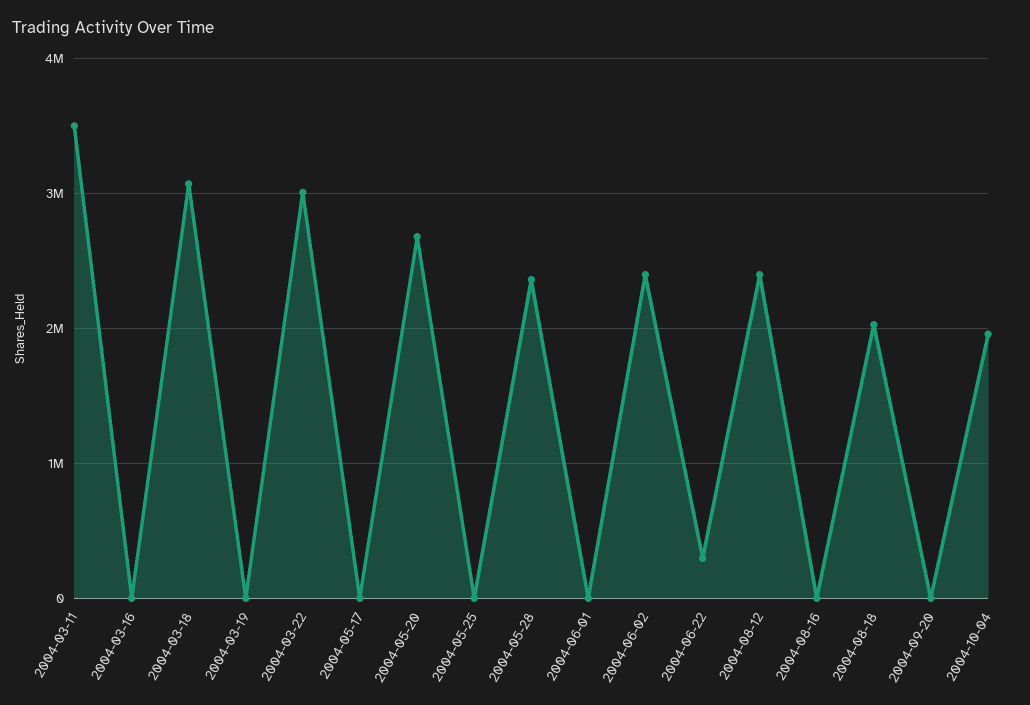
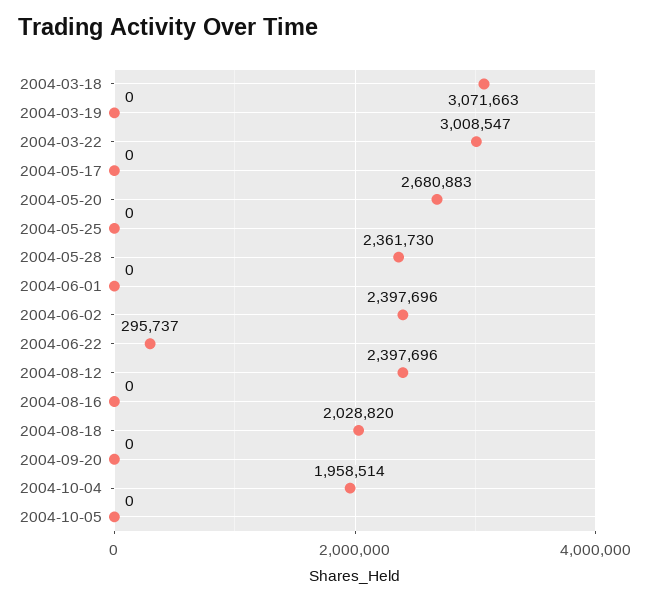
2004-03-11: 3500000 -> none
2004-03-16: 0 -> none
2004-10-05: none -> 0

